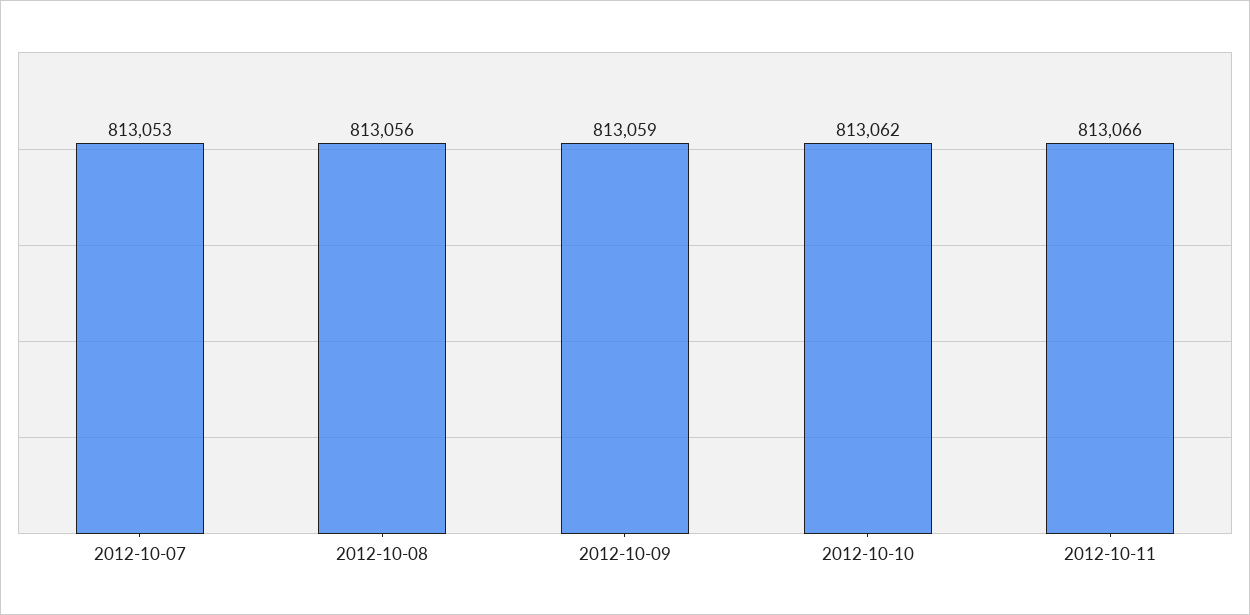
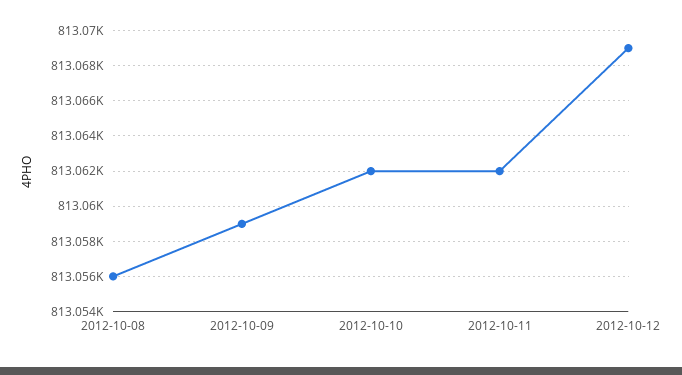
2012-10-07: 813053 -> none
2012-10-11: 813066 -> 813062
2012-10-12: none -> 813069

